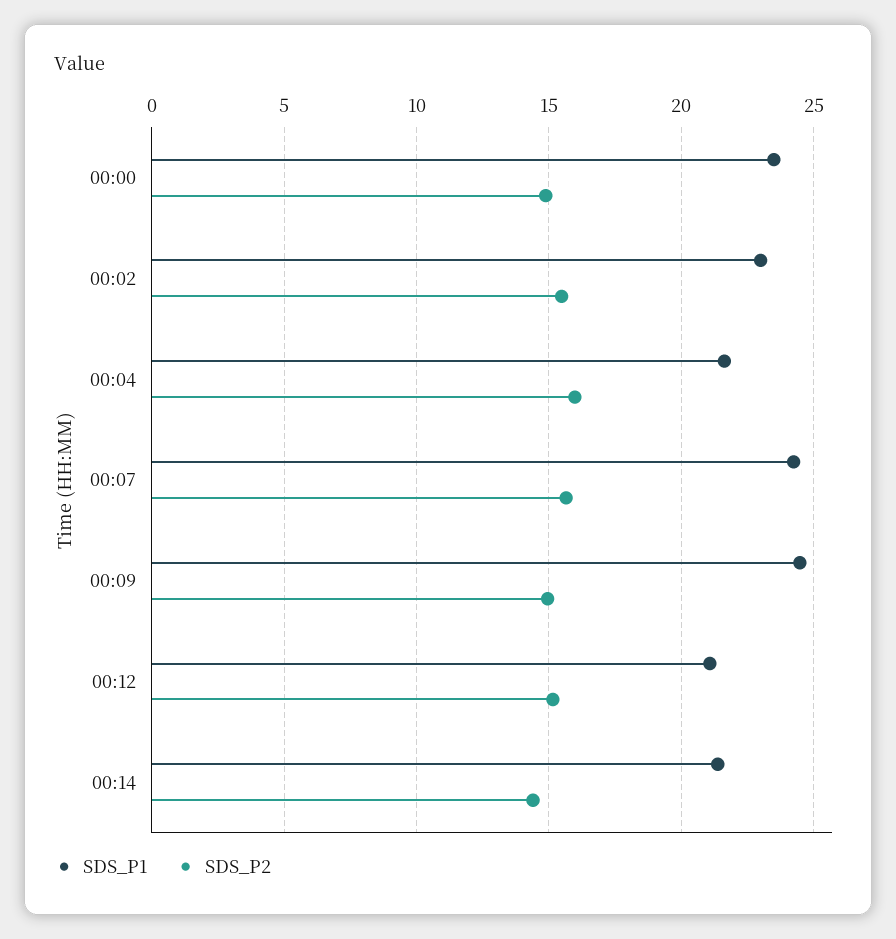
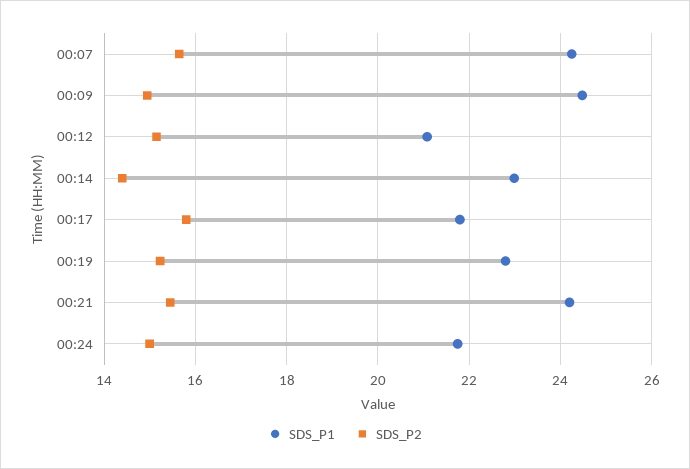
SDS_P1, 00:00: 23.5 -> none
SDS_P2, 00:00: 15 -> none
SDS_P1, 00:02: 23 -> none
SDS_P2, 00:02: 15.5 -> none
SDS_P1, 00:04: 21.5 -> none
SDS_P2, 00:04: 16 -> none
SDS_P1, 00:14: 21.5 -> 23
SDS_P1, 00:17: none -> 21.8
SDS_P2, 00:17: none -> 15.8
SDS_P1, 00:19: none -> 22.8
SDS_P2, 00:19: none -> 15.2
SDS_P1, 00:21: none -> 24.2
SDS_P2, 00:21: none -> 15.4
SDS_P1, 00:24: none -> 21.8
SDS_P2, 00:24: none -> 15

